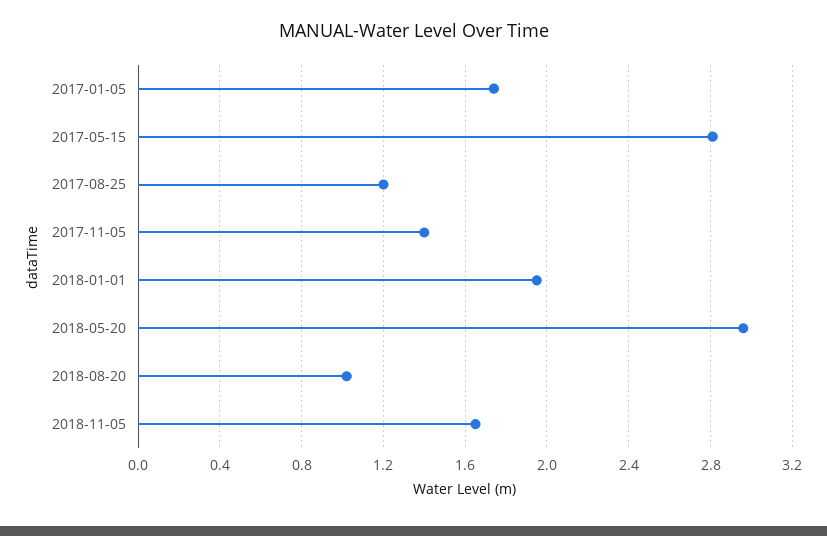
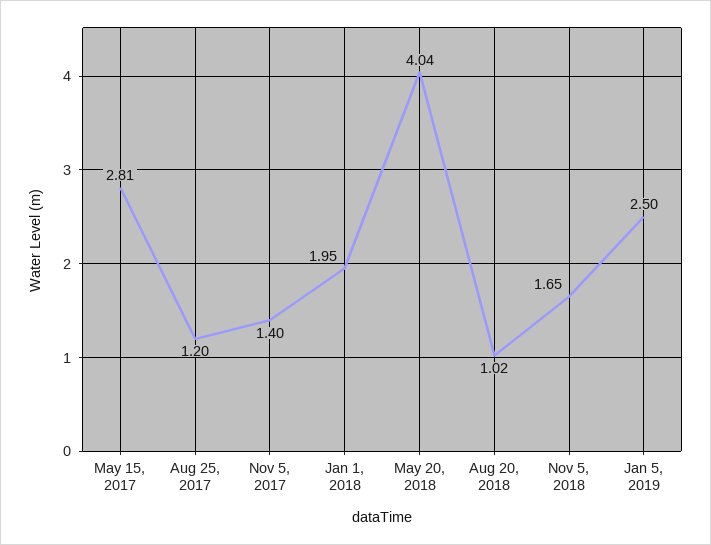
2017-01-05: 1.75 -> none
2018-05-20: 2.95 -> 4.04
Jan 5, 2019: none -> 2.5

